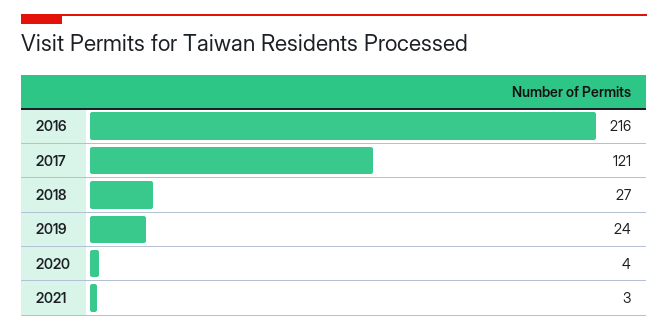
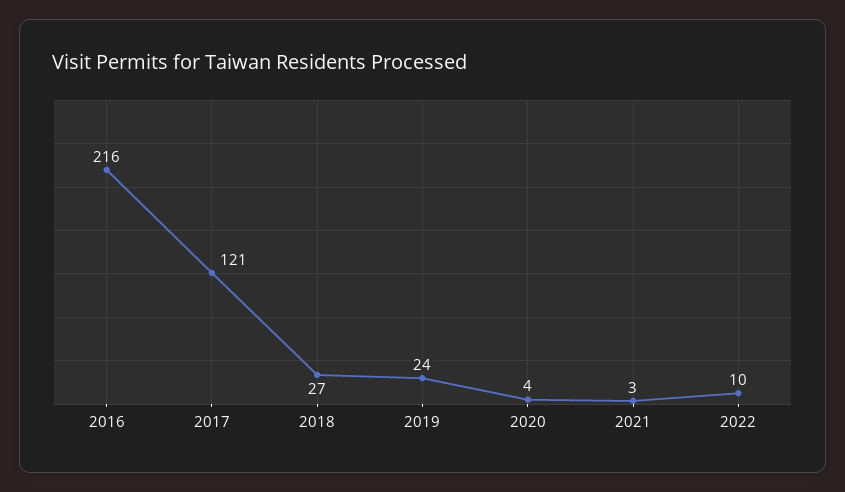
2022: none -> 10

